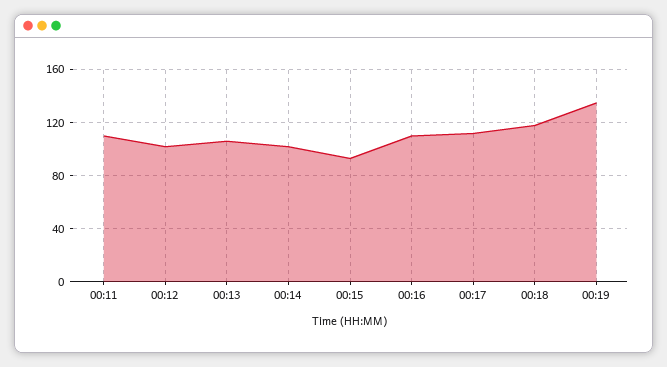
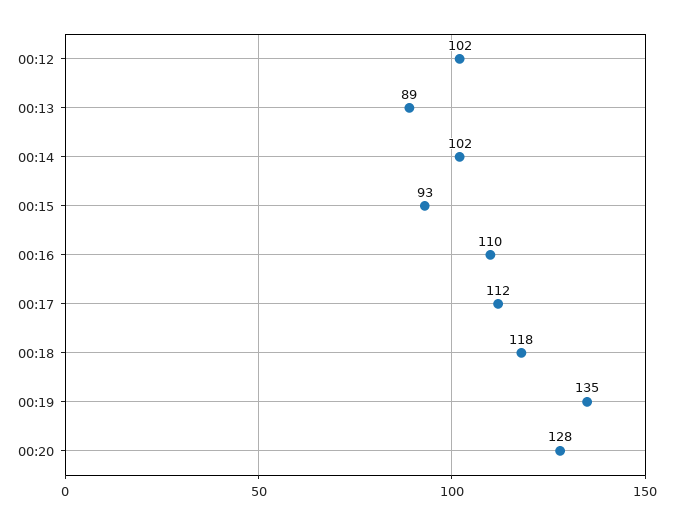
00:11: 110 -> none
00:13: 105 -> 89
00:20: none -> 128

